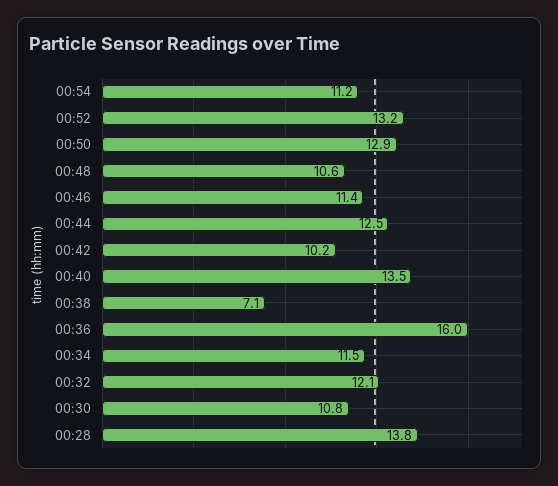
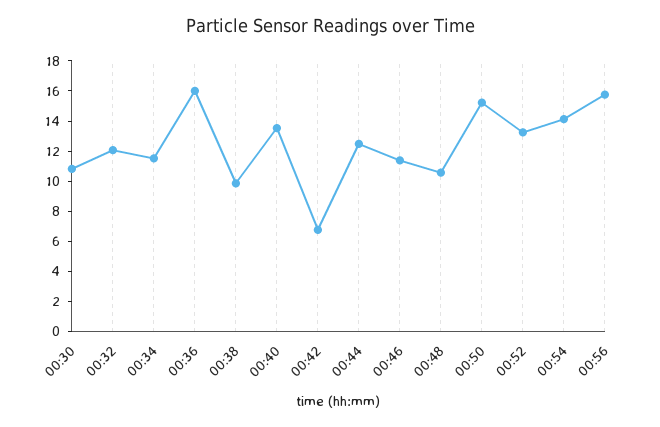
00:54: 11.2 -> 14
00:50: 12.9 -> 15
00:42: 10.2 -> 7
00:38: 7.1 -> 10
00:28: 13.8 -> none
00:56: none -> 16

